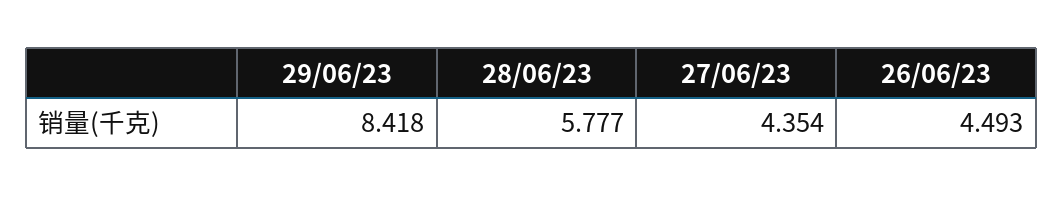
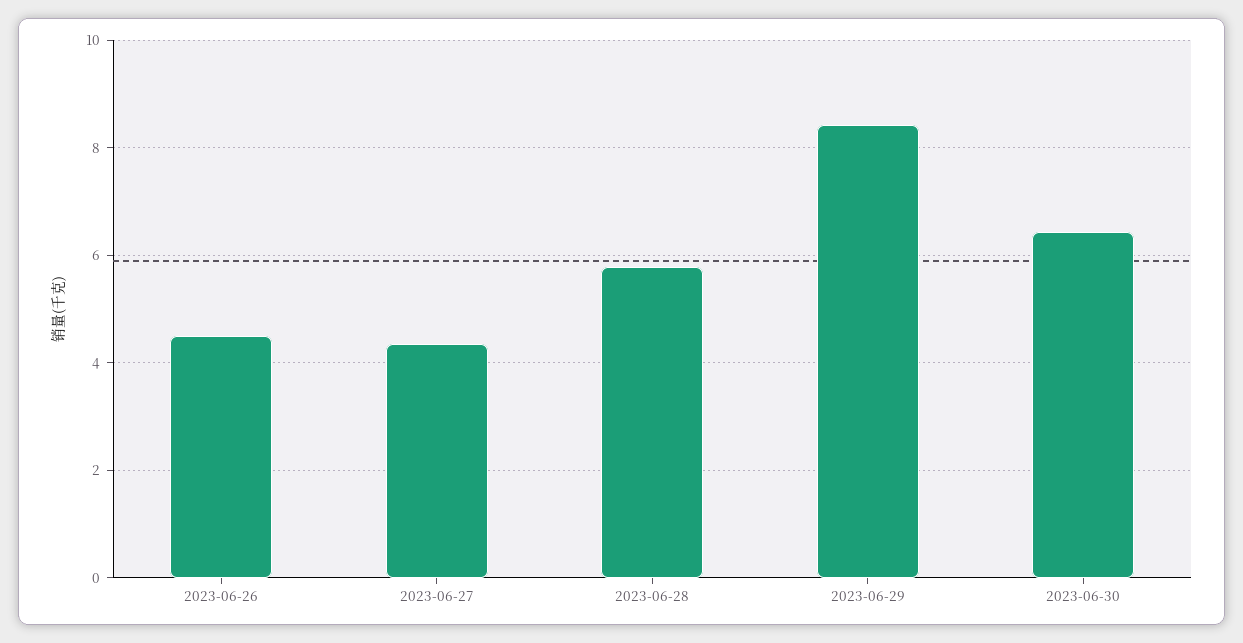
2023-06-30: none -> 6.4

